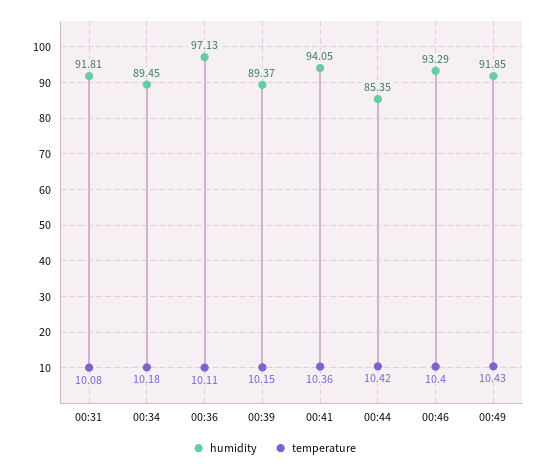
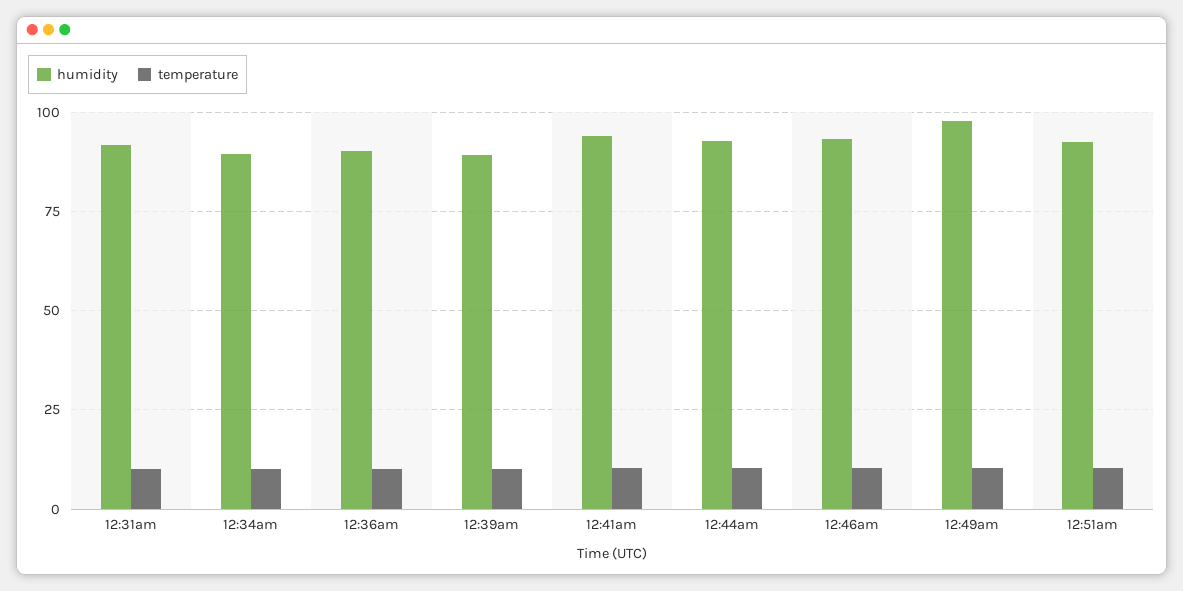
humidity, 00:36: 97.13 -> 90
humidity, 00:44: 85.35 -> 92.5
humidity, 00:49: 91.85 -> 97.5
humidity, 12:51am: none -> 92.5
temperature, 12:51am: none -> 10

